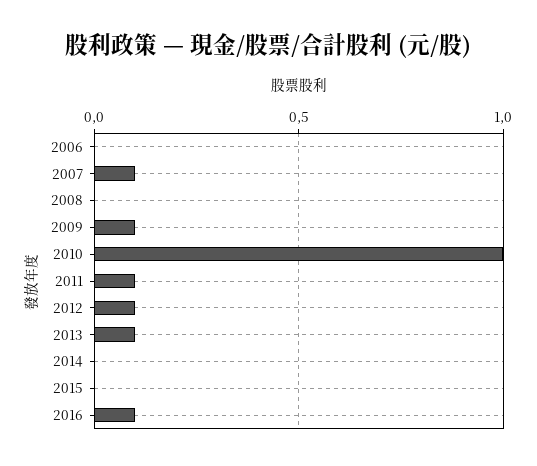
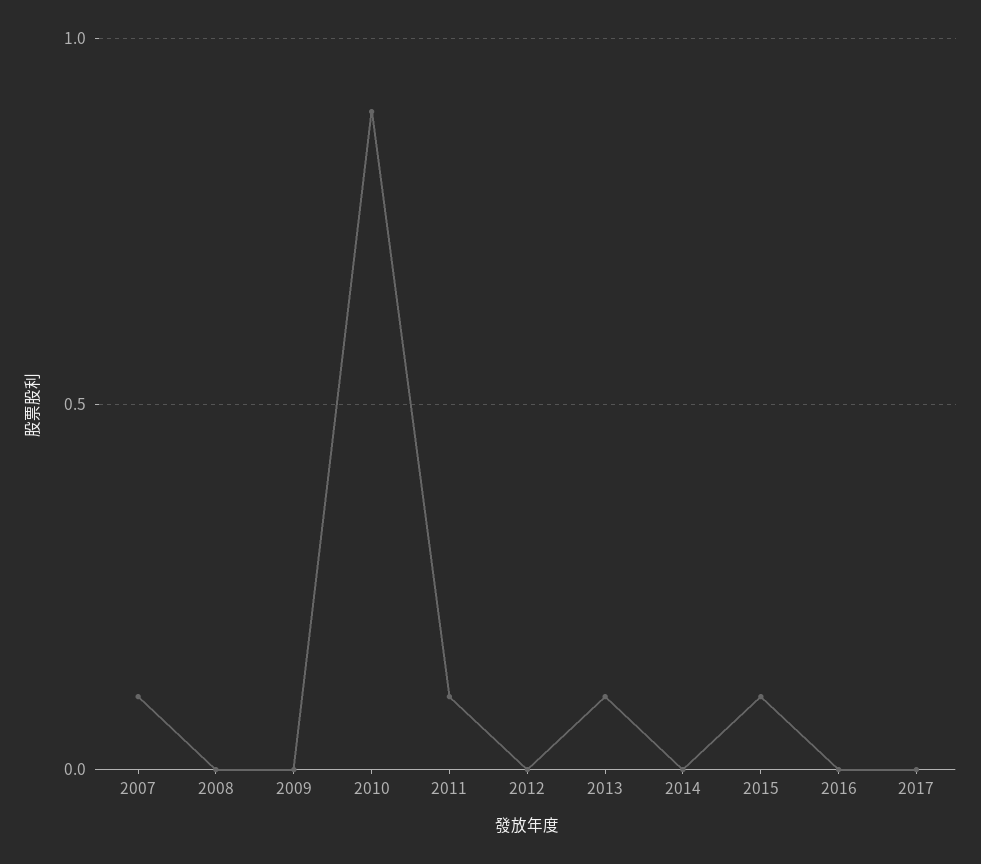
2006: 0 -> none
2009: 0.1 -> 0
2010: 1 -> 0.9
2012: 0.1 -> 0
2015: 0 -> 0.1
2016: 0.1 -> 0
2017: none -> 0

